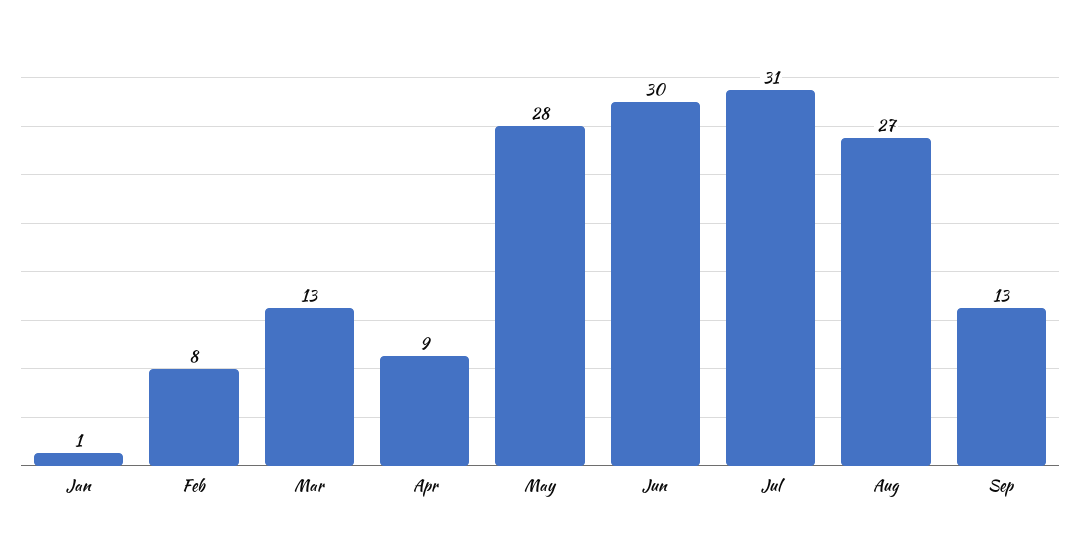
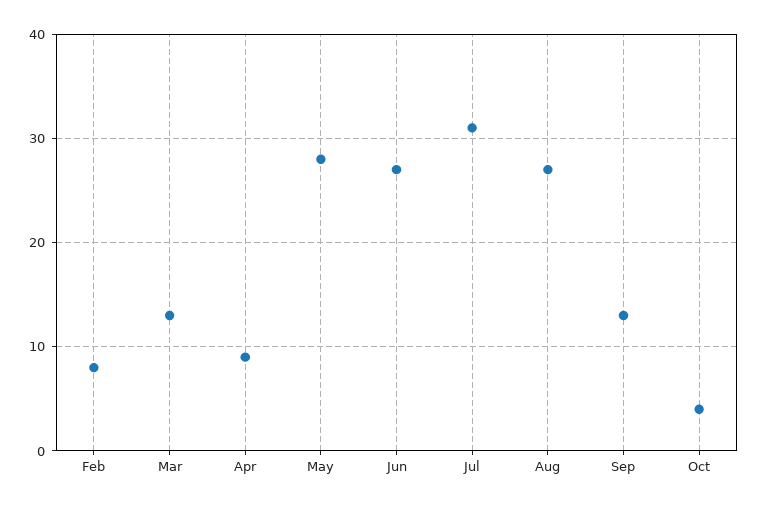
Jan: 1 -> none
Jun: 30 -> 27
Oct: none -> 4

